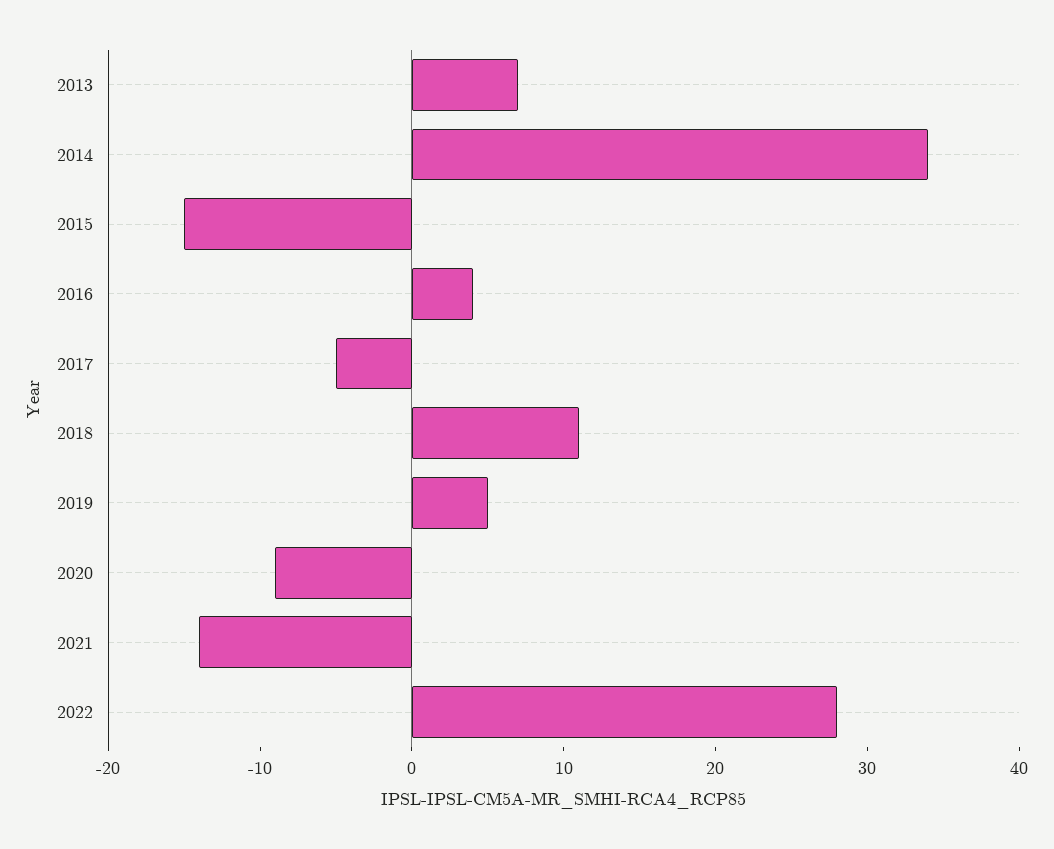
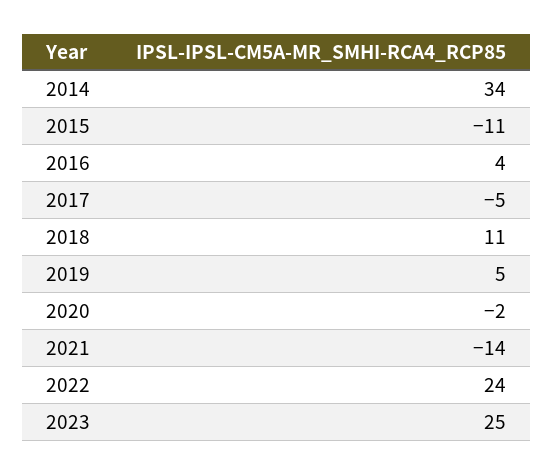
2013: 7 -> none
2015: -15 -> -11
2020: -9 -> -2
2022: 28 -> 24
2023: none -> 25

